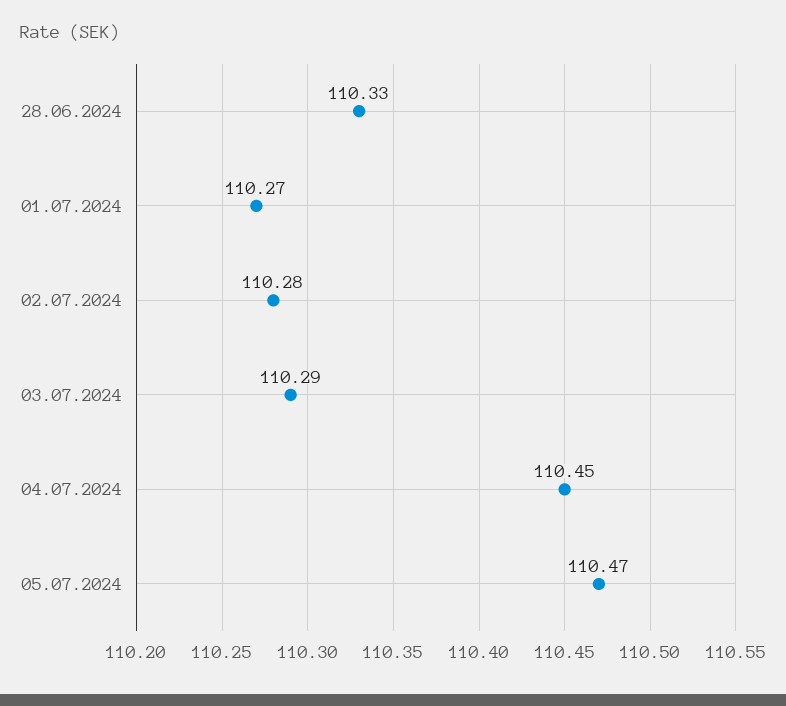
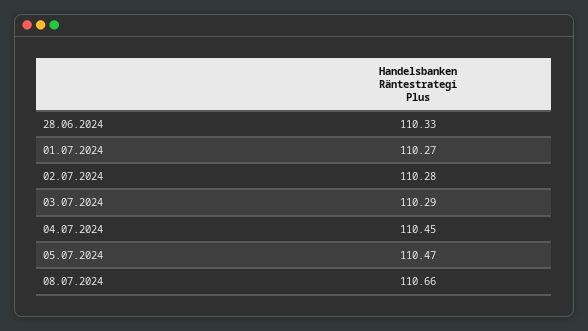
08.07.2024: none -> 110.66

